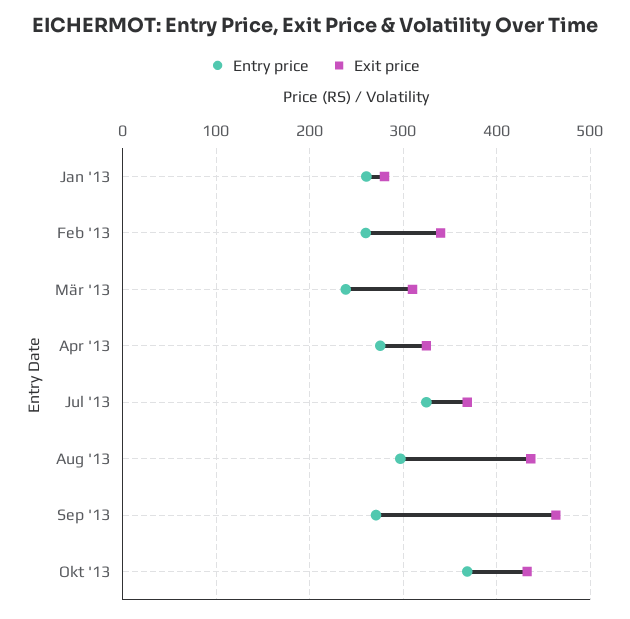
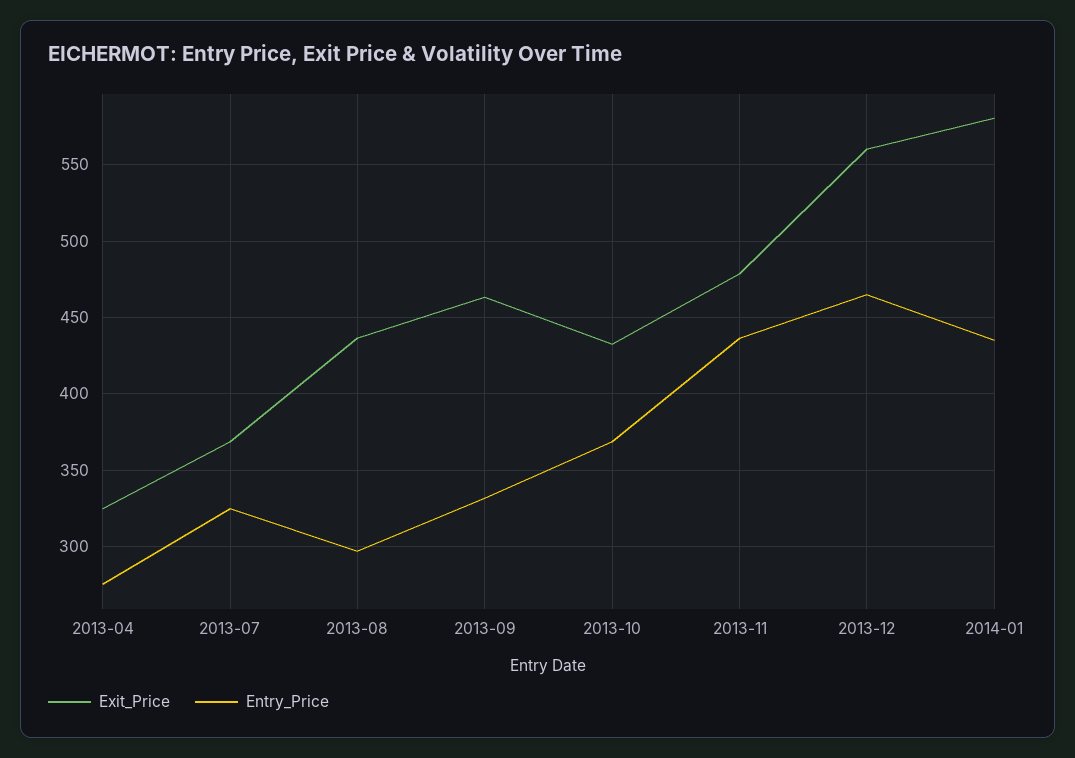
Entry price, Jan '13: 260 -> none
Exit price, Jan '13: 280 -> none
Entry price, Feb '13: 260 -> none
Exit price, Feb '13: 340 -> none
Entry price, Mär '13: 240 -> none
Exit price, Mär '13: 310 -> none
Entry price, Sep '13: 270 -> 330
Exit price, 2013-11: none -> 480
Entry price, 2013-11: none -> 435
Exit price, 2013-12: none -> 560
Entry price, 2013-12: none -> 465
Exit price, 2014-01: none -> 580
Entry price, 2014-01: none -> 435

